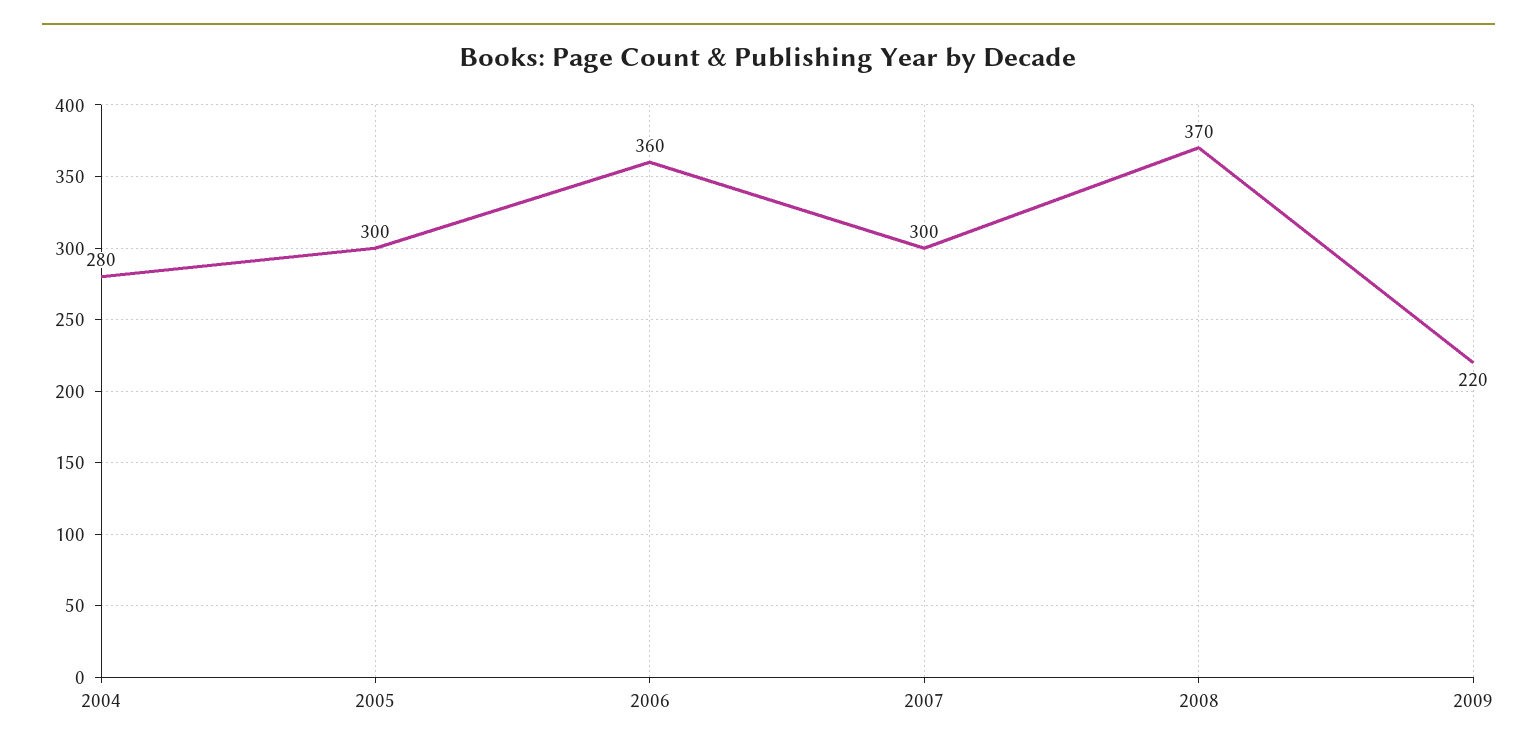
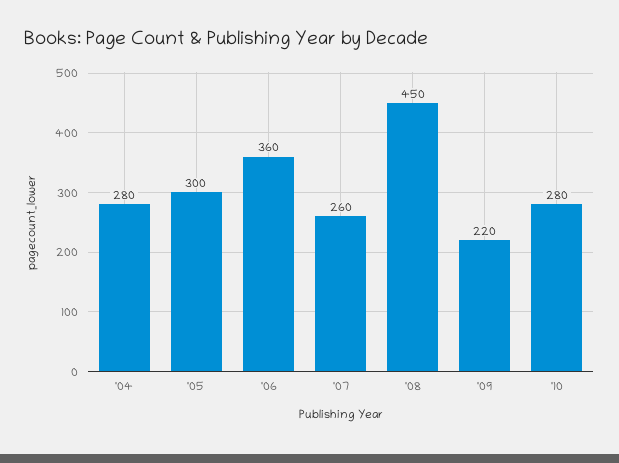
2007: 300 -> 260
2008: 370 -> 450
'10: none -> 280

